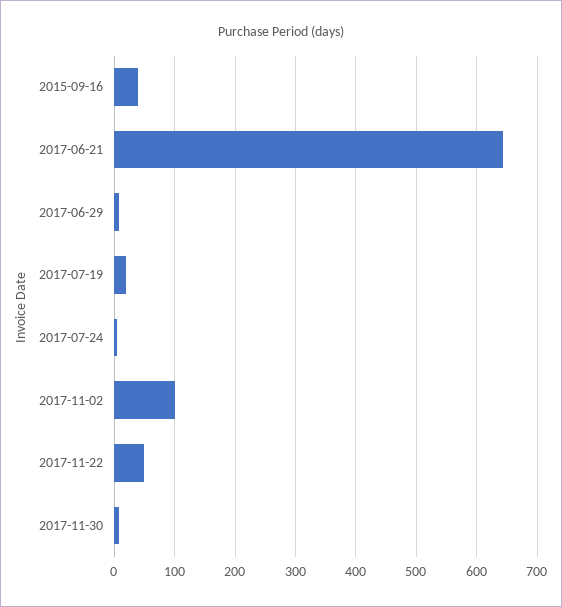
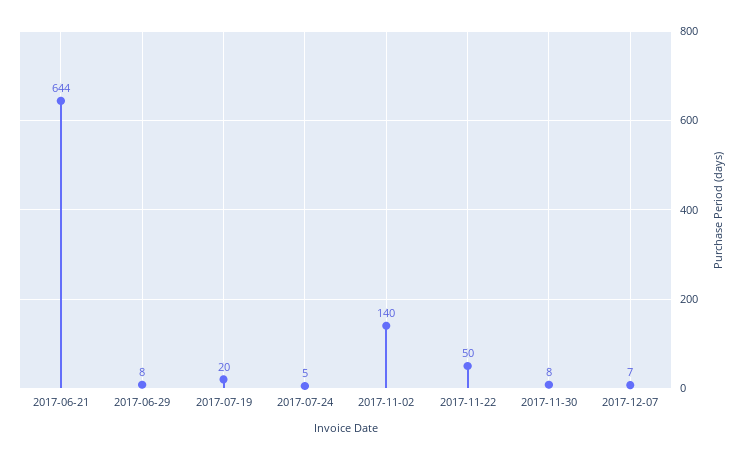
2015-09-16: 40 -> none
2017-11-02: 100 -> 140
2017-12-07: none -> 7

